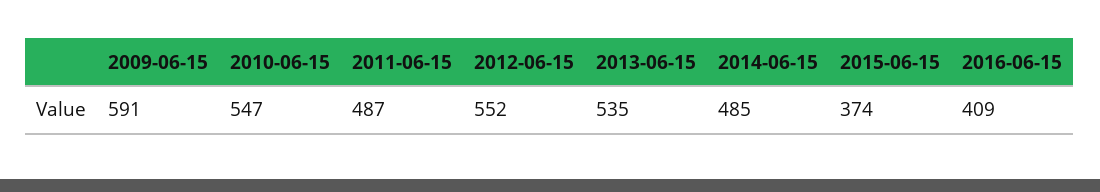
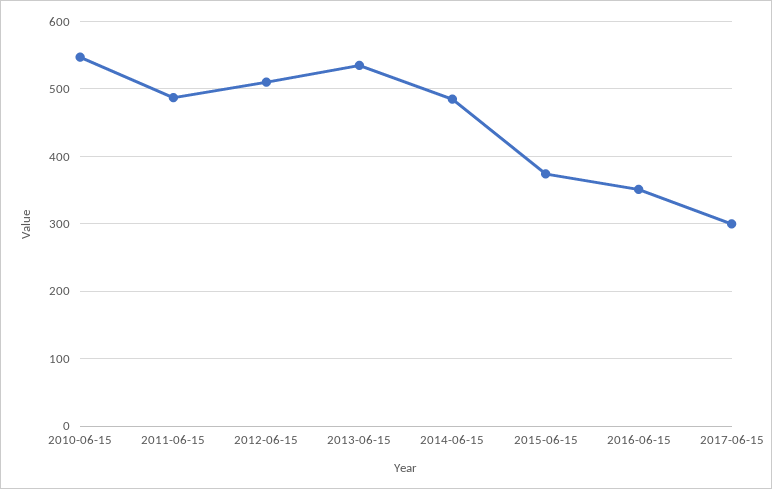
2009-06-15: 591 -> none
2012-06-15: 552 -> 510
2016-06-15: 409 -> 350
2017-06-15: none -> 300

